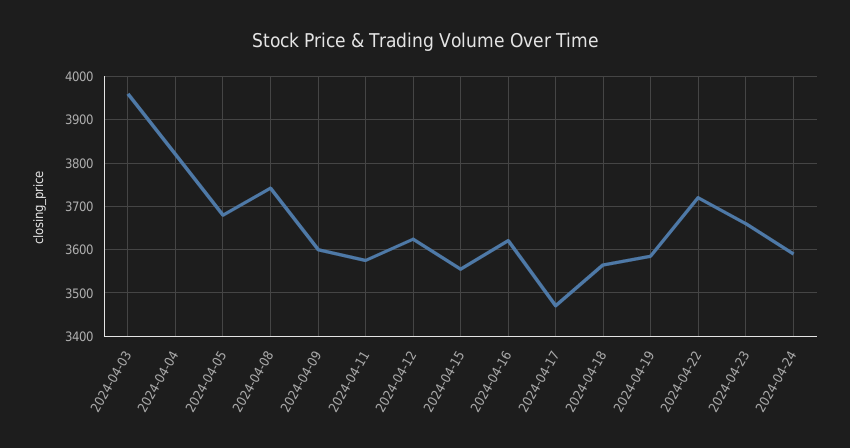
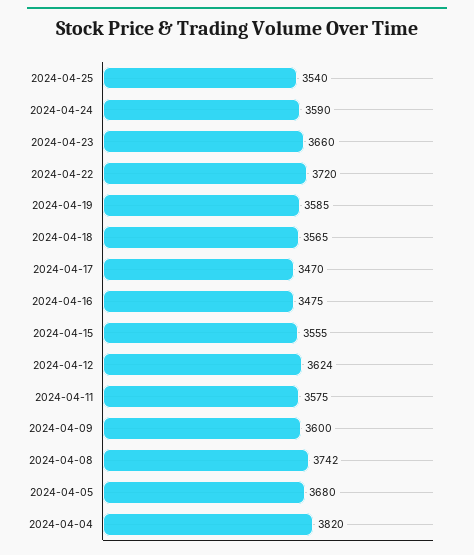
2024-04-03: 3960 -> none
2024-04-16: 3620 -> 3475
2024-04-25: none -> 3540

